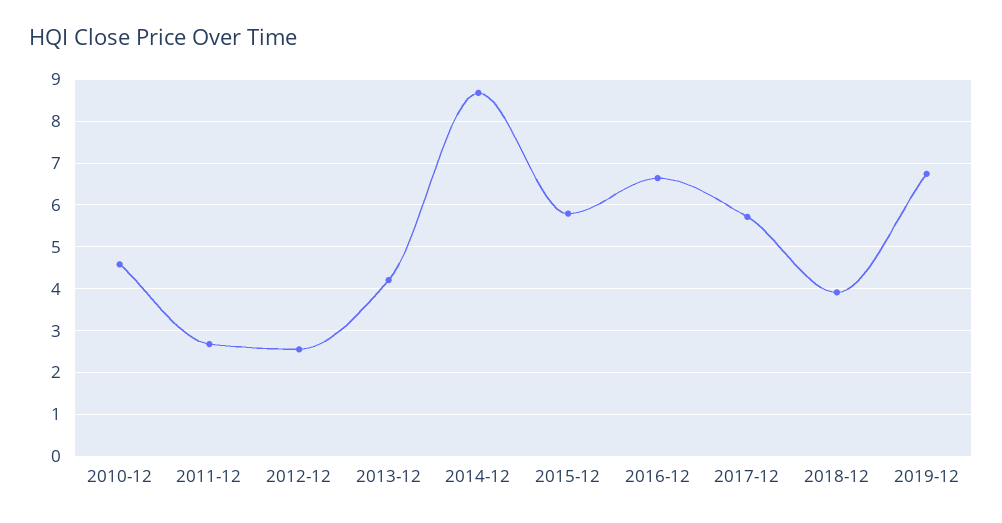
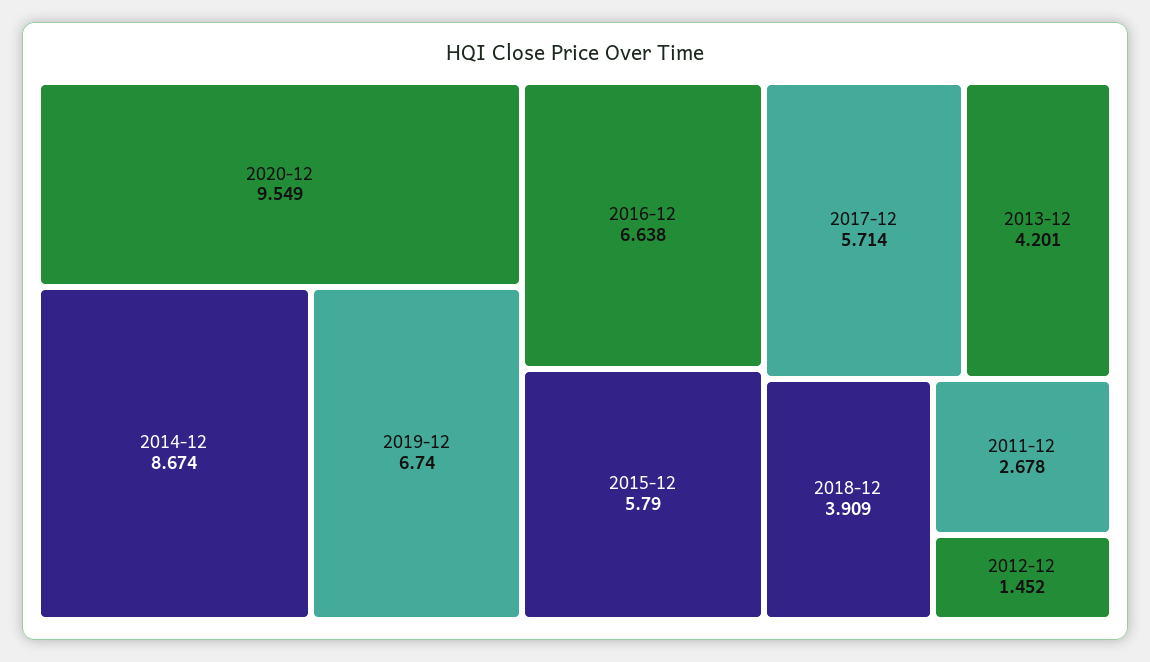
2010-12: 4.6 -> none
2012-12: 2.6 -> 1.452
2020-12: none -> 9.549

